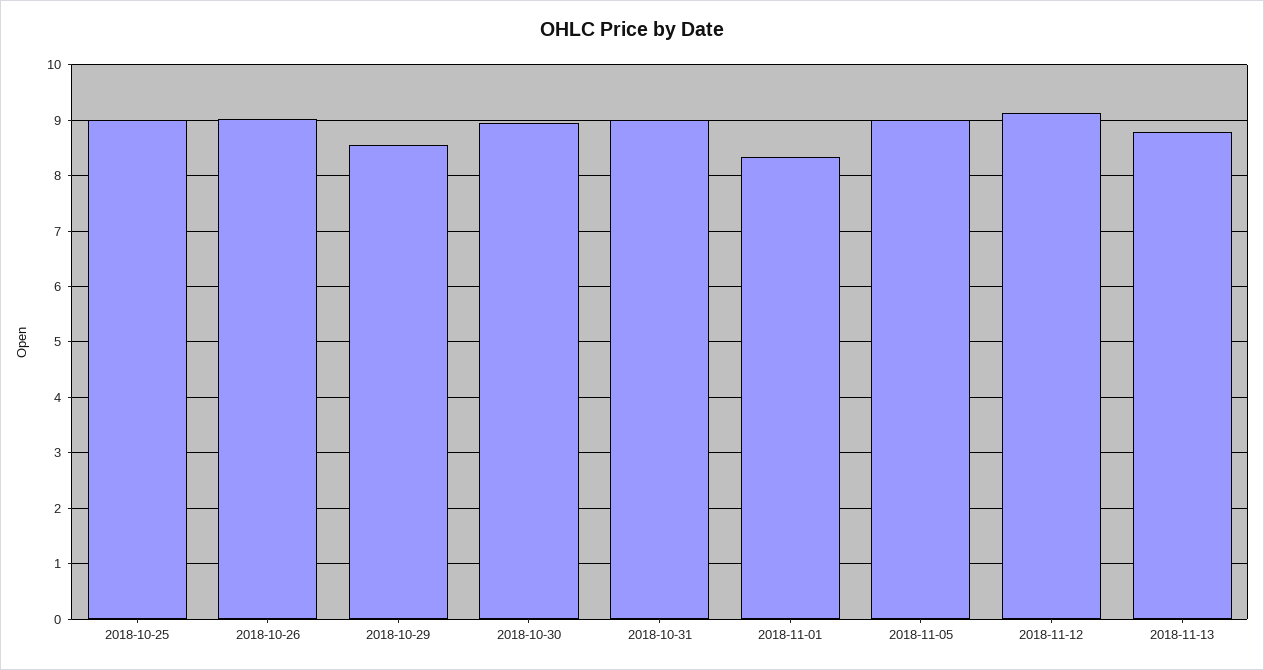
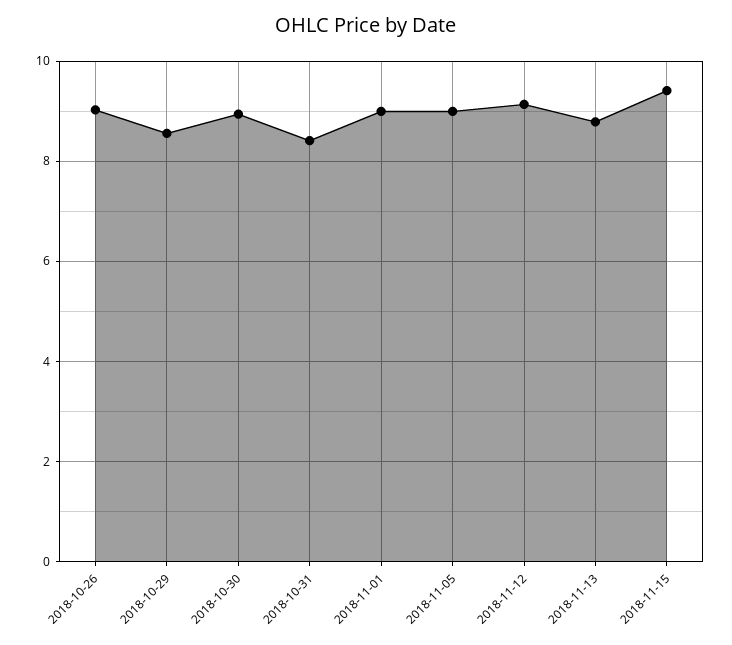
2018-10-25: 9 -> none
2018-10-31: 9 -> 8.4
2018-11-01: 8.4 -> 9
2018-11-15: none -> 9.4

